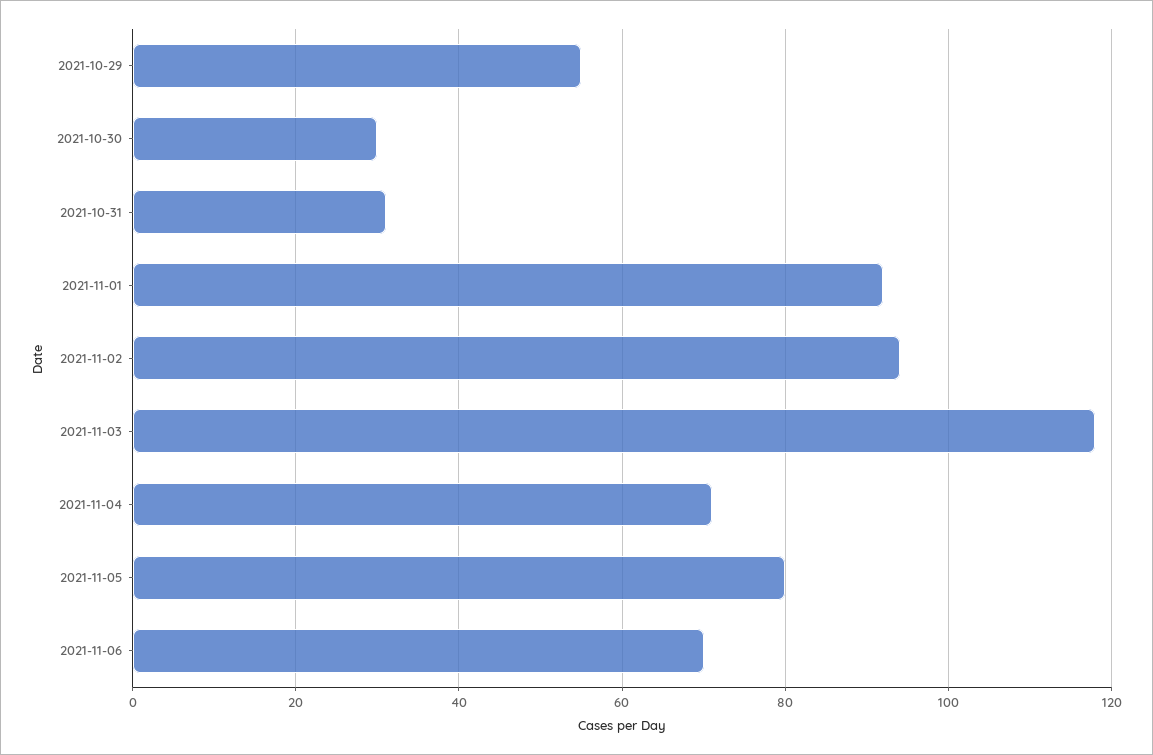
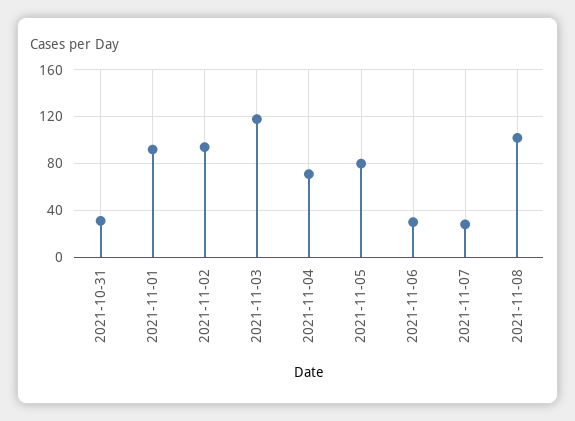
2021-10-29: 55 -> none
2021-10-30: 30 -> none
2021-11-06: 70 -> 30
2021-11-07: none -> 30
2021-11-08: none -> 100

